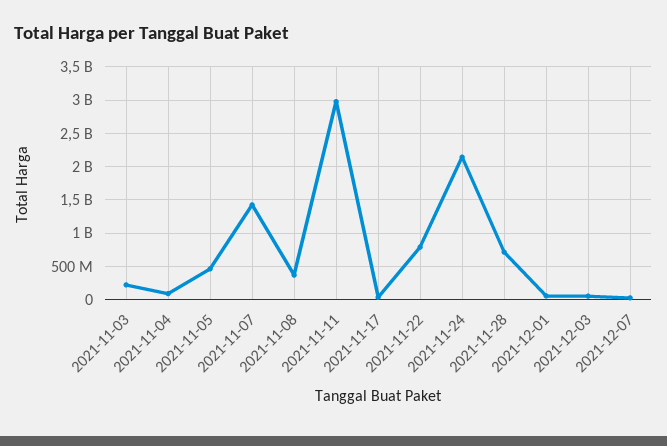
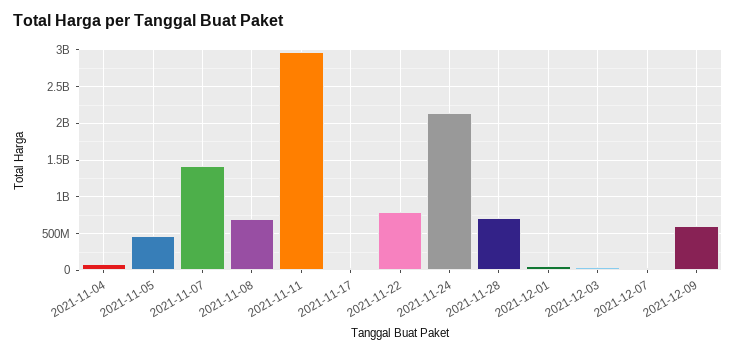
2021-11-03: 200000000 -> none
2021-11-08: 400000000 -> 700000000
2021-12-09: none -> 600000000

